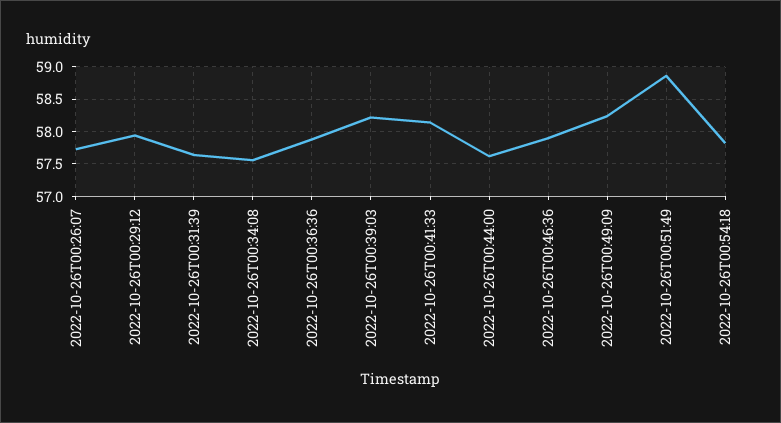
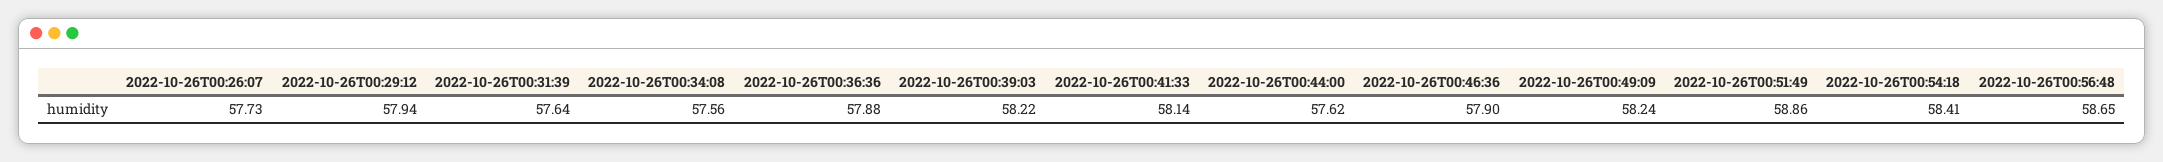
2022-10-26T00:54:18: 57.8 -> 58.41
2022-10-26T00:56:48: none -> 58.65

